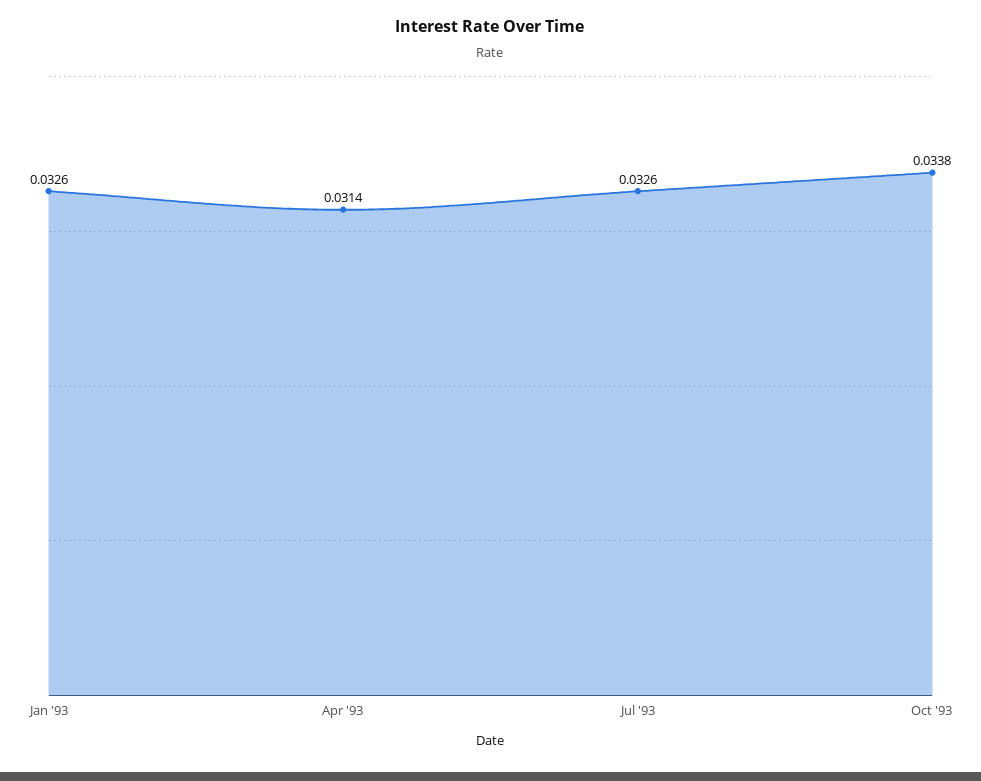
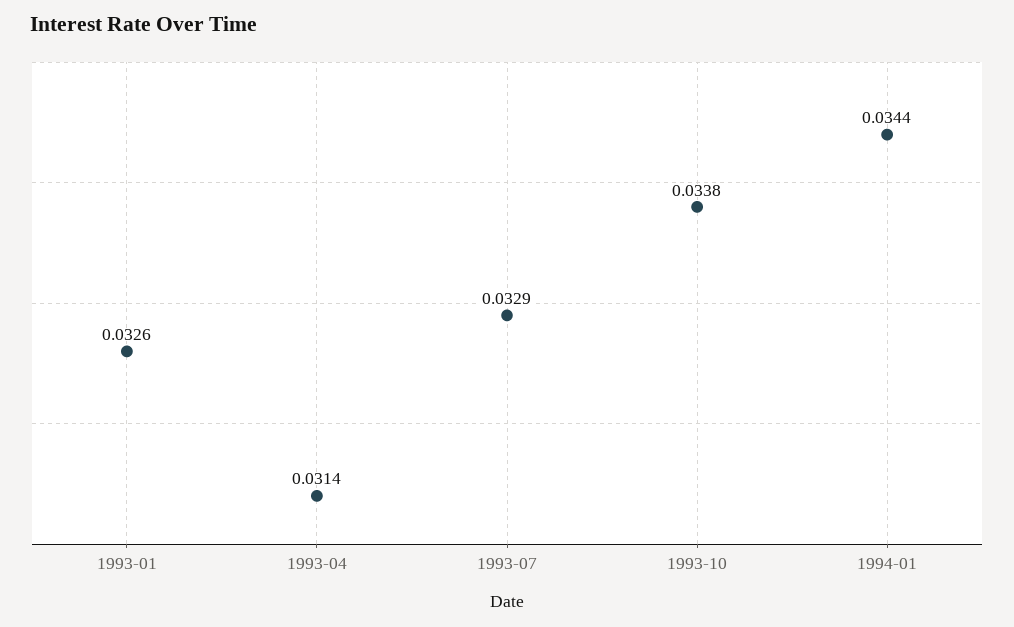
Jul '93: 0.0326 -> 0.0329
1994-01: none -> 0.0344

